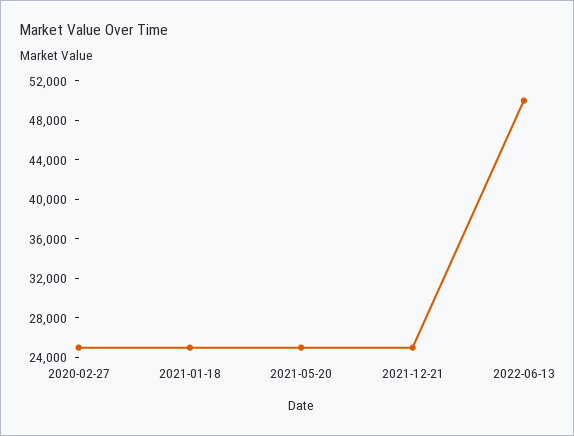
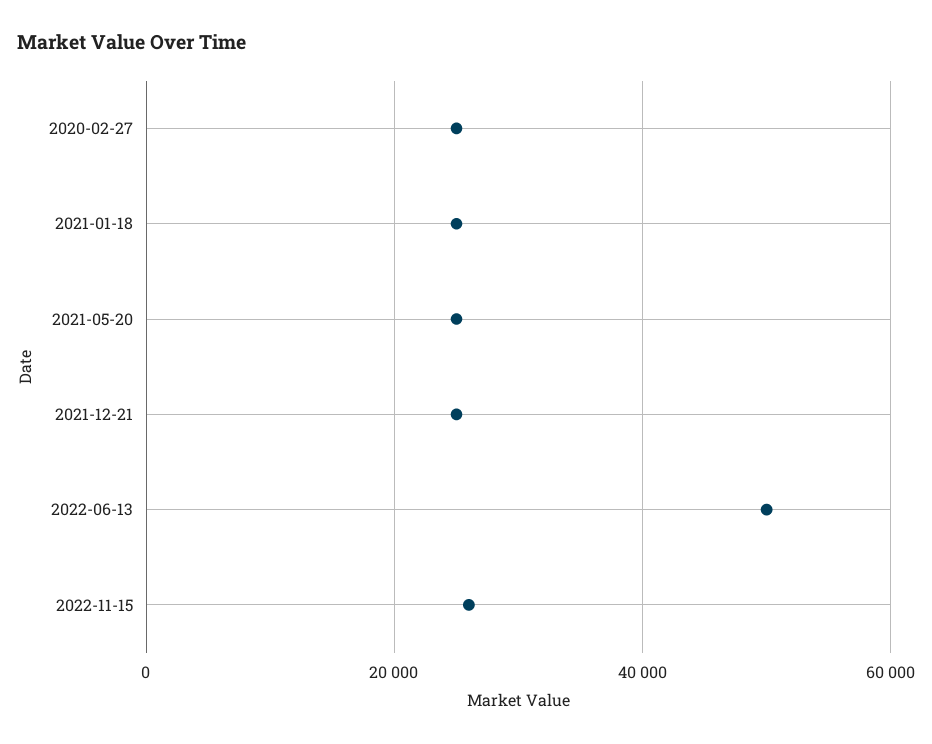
2022-11-15: none -> 26000

